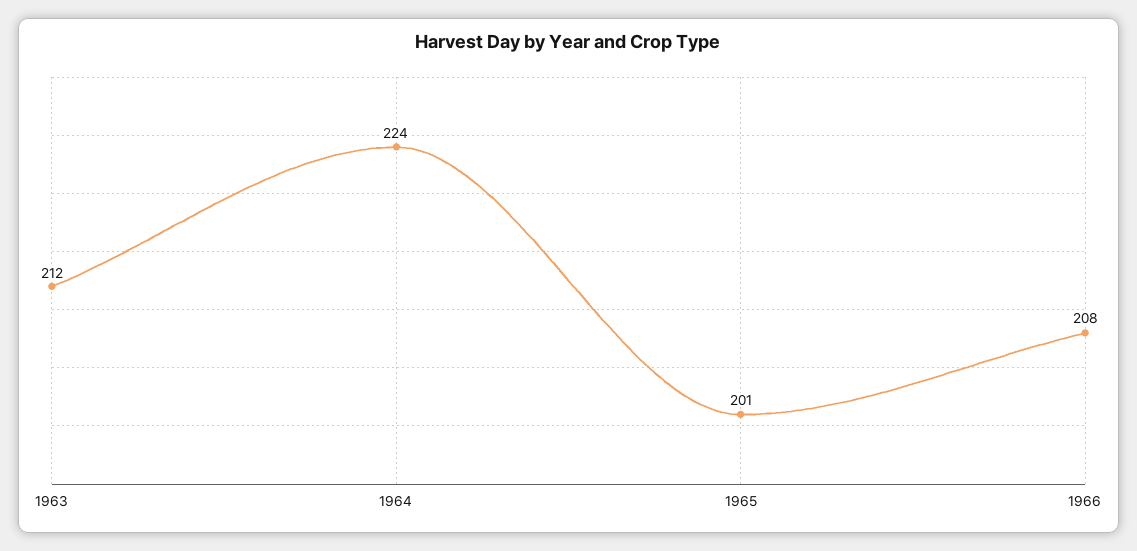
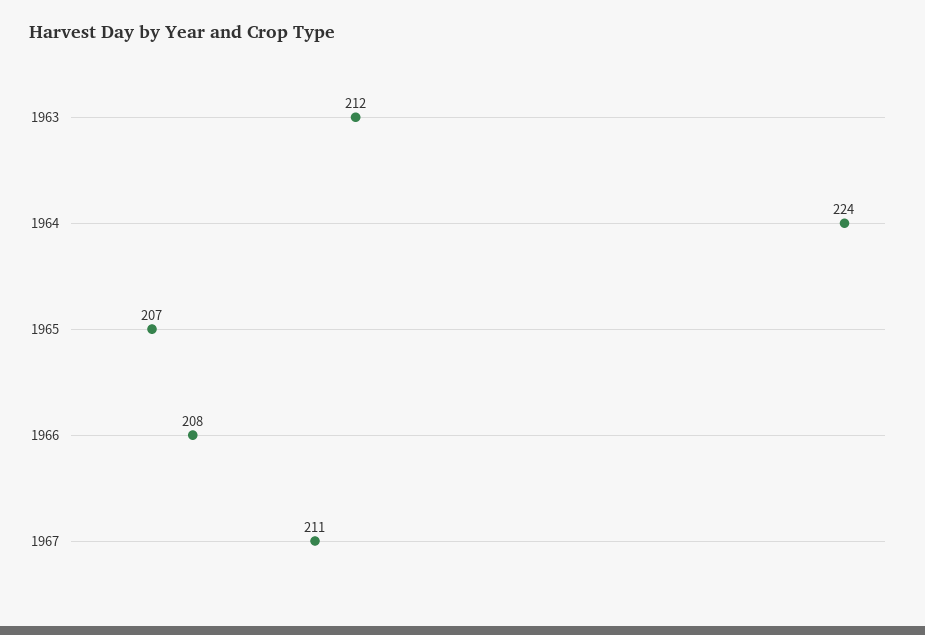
1965: 201 -> 207
1967: none -> 211

